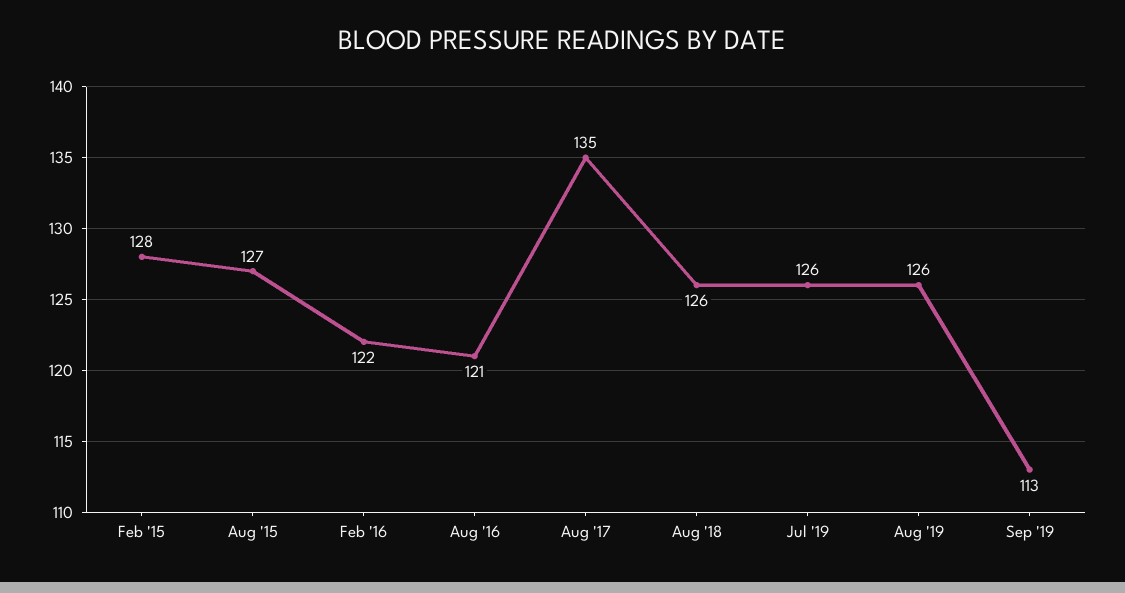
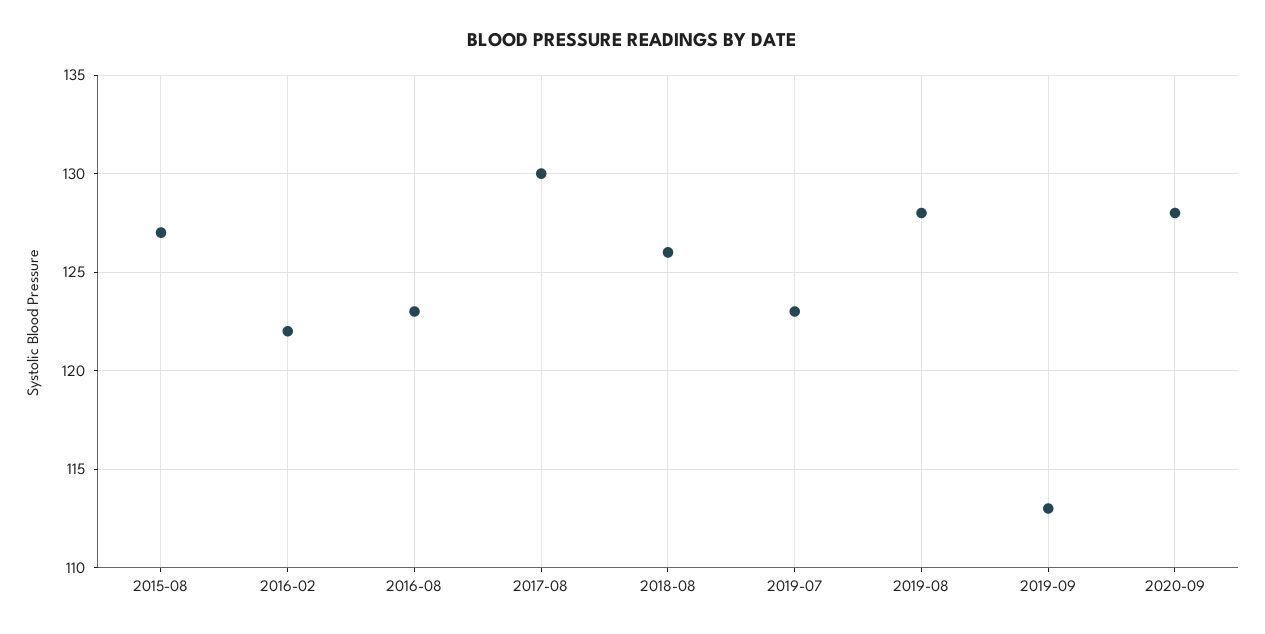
Feb '15: 128 -> none
Aug '16: 121 -> 123
Aug '17: 135 -> 130
Jul '19: 126 -> 123
Aug '19: 126 -> 128
2020-09: none -> 128

